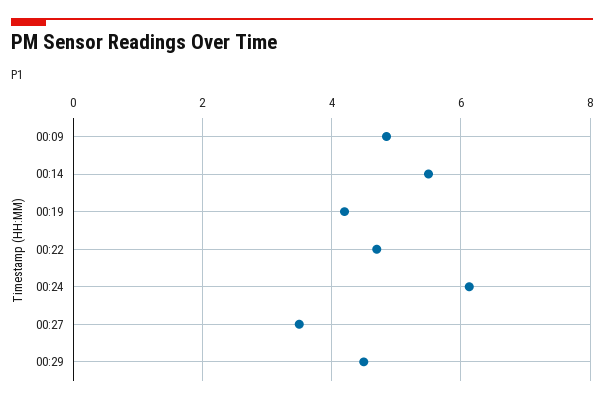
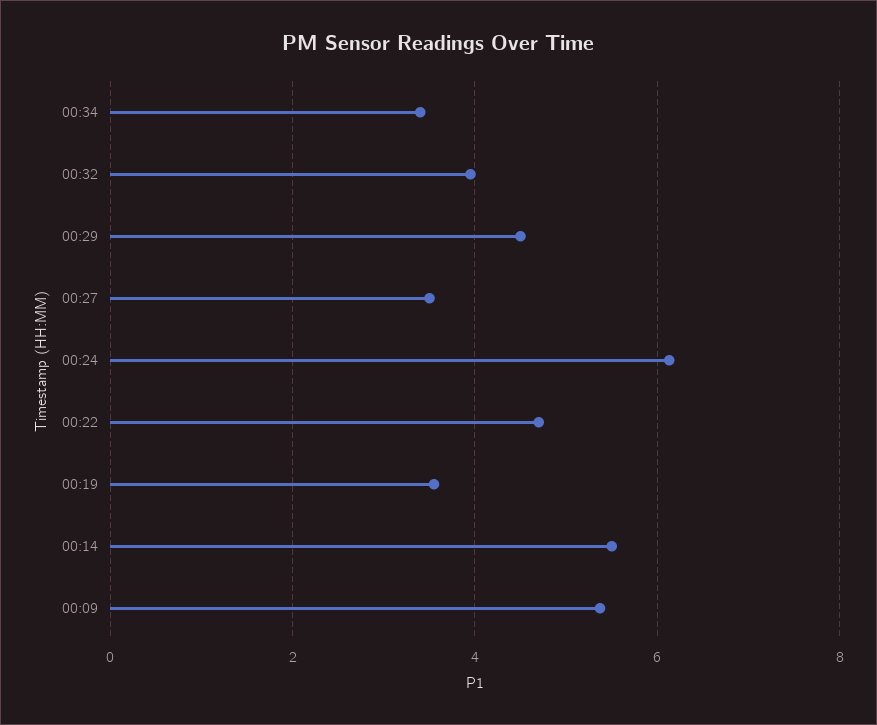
00:09: 4.8 -> 5.4
00:19: 4.2 -> 3.6
00:34: none -> 3.4
00:32: none -> 4

